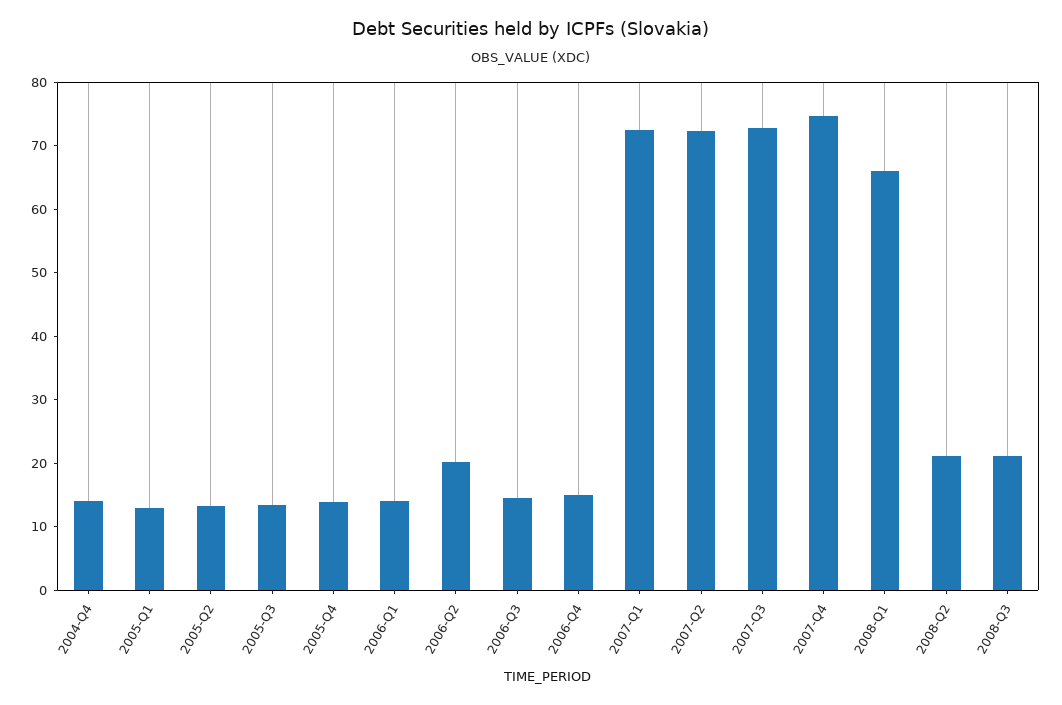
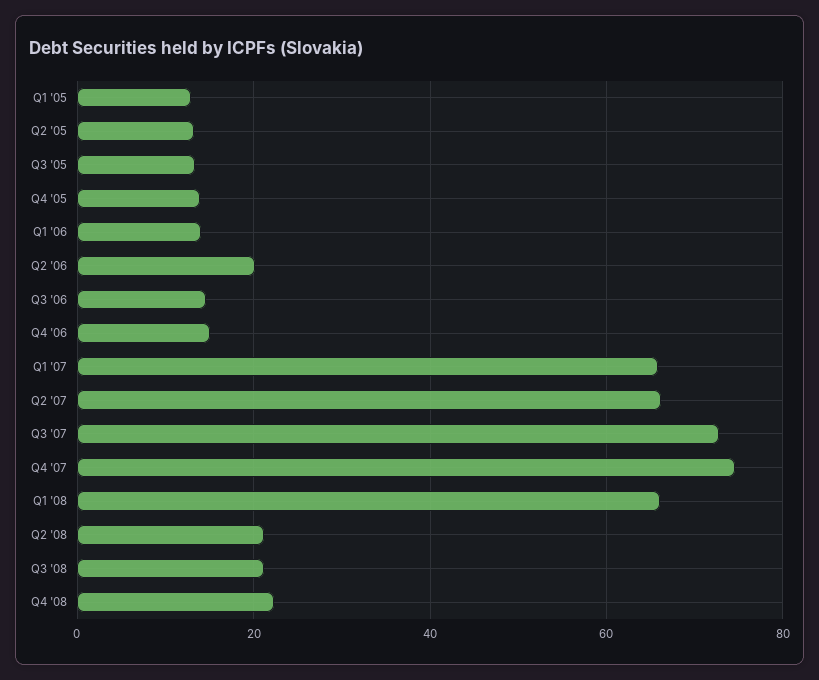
2004-Q4: 14 -> none
2007-Q1: 72 -> 66
2007-Q2: 72 -> 66
Q4 '08: none -> 22

